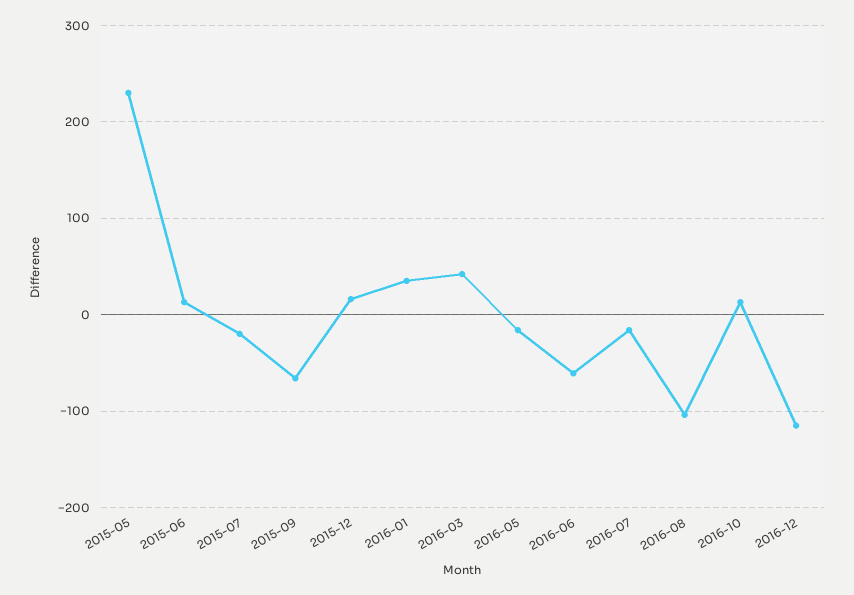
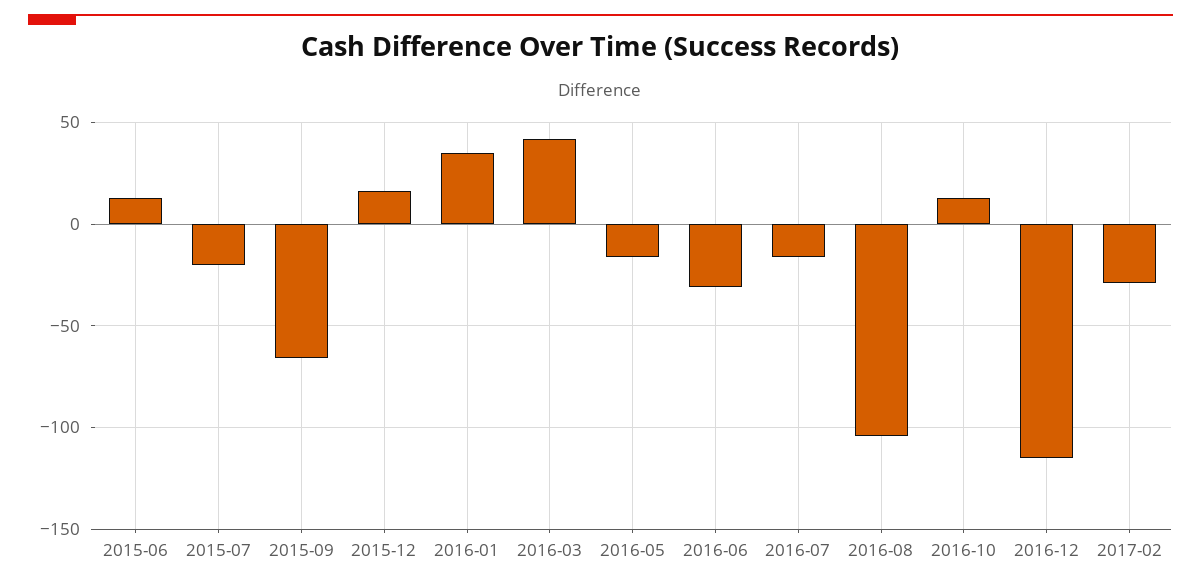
2015-05: 230 -> none
2016-06: -60 -> -30
2017-02: none -> -30

